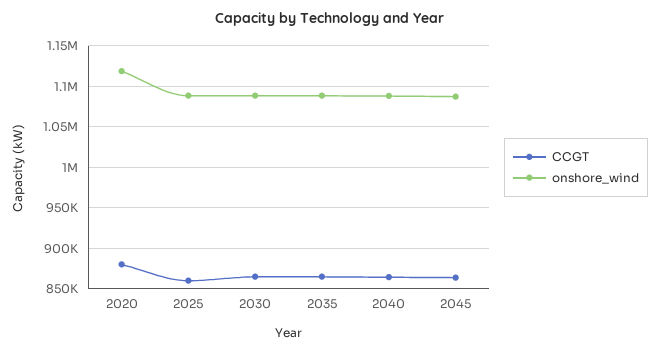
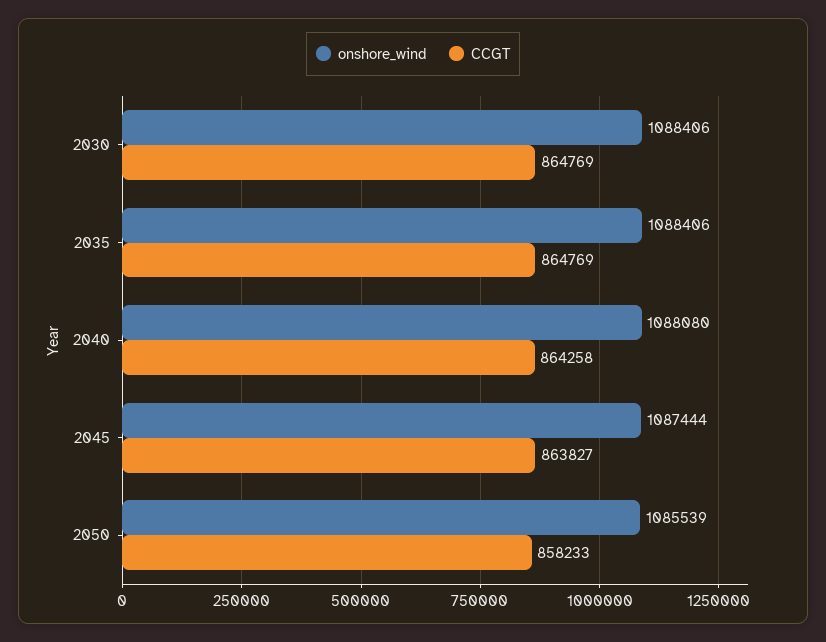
CCGT, 2020: 880000 -> none
onshore_wind, 2020: 1120000 -> none
CCGT, 2025: 860000 -> none
onshore_wind, 2025: 1090000 -> none
onshore_wind, 2050: none -> 1085539
CCGT, 2050: none -> 858233

